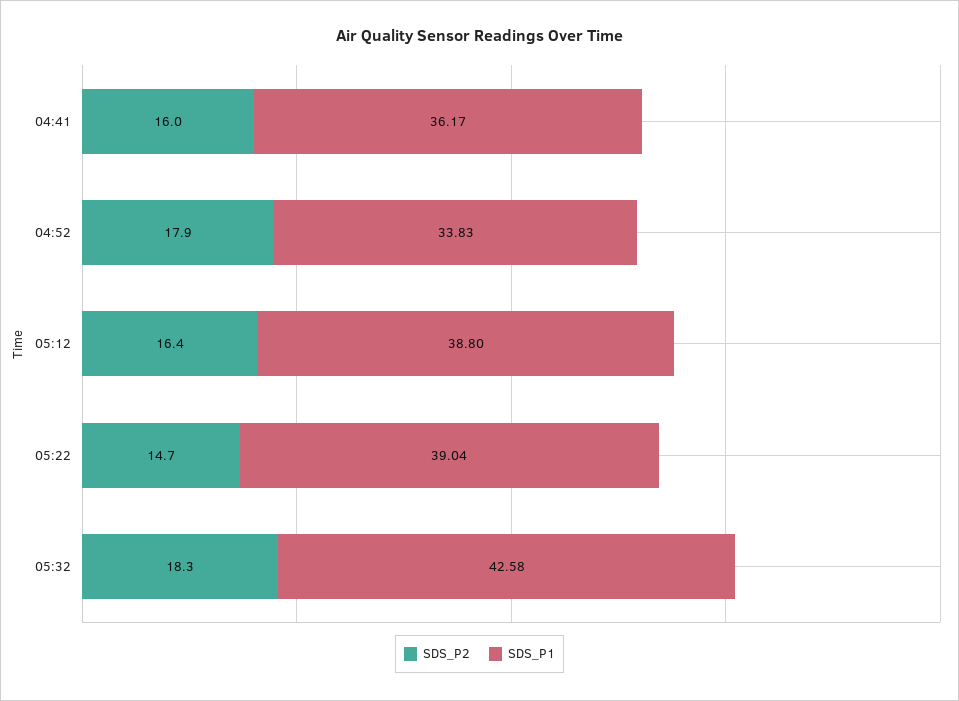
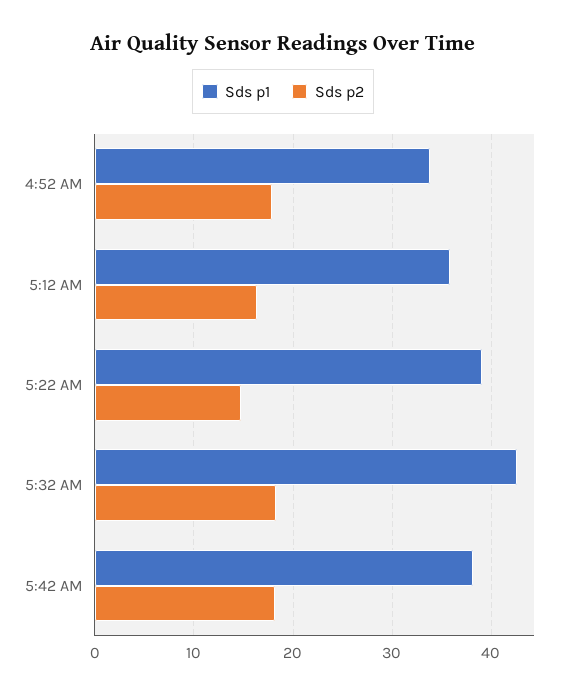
SDS_P2, 04:41: 16 -> none
SDS_P1, 04:41: 36.17 -> none
SDS_P1, 05:12: 38.8 -> 36
SDS_P1, 5:42 AM: none -> 38
SDS_P2, 5:42 AM: none -> 18

